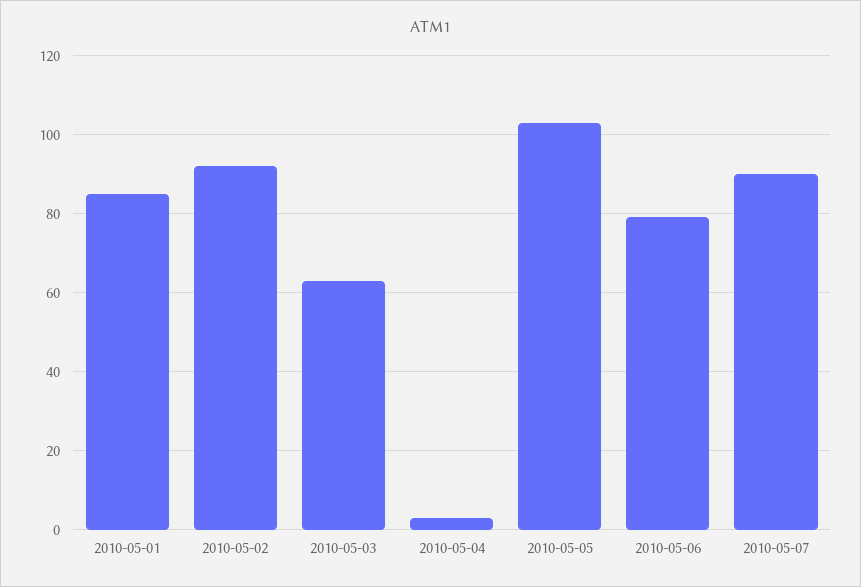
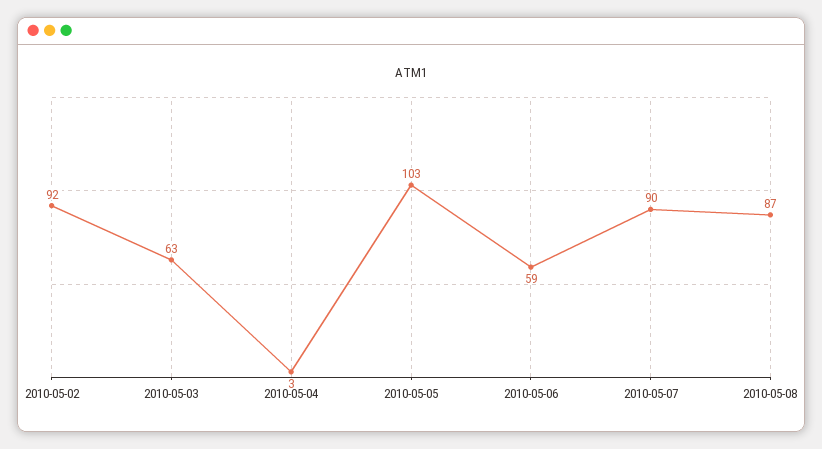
2010-05-01: 85 -> none
2010-05-06: 80 -> 59
2010-05-08: none -> 87

